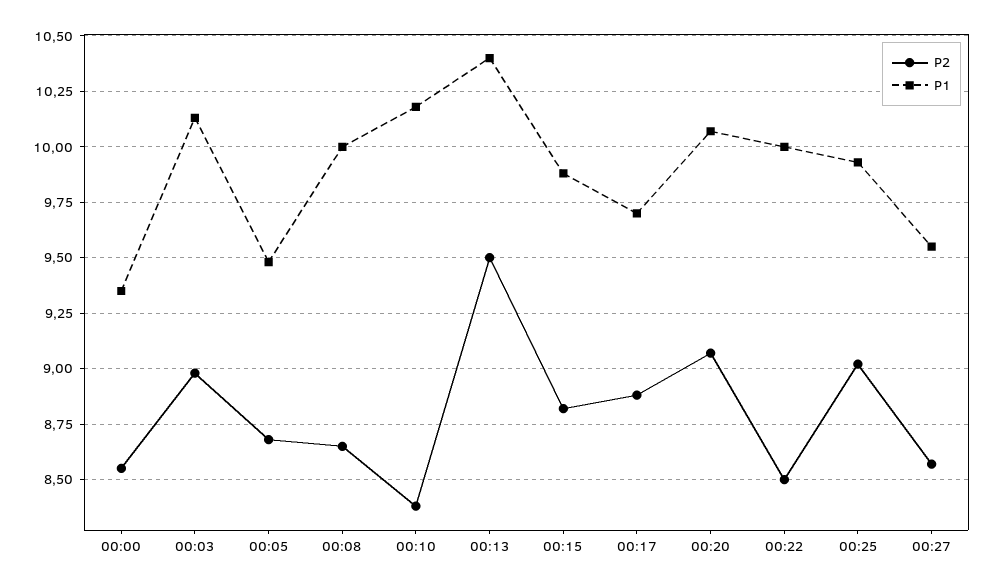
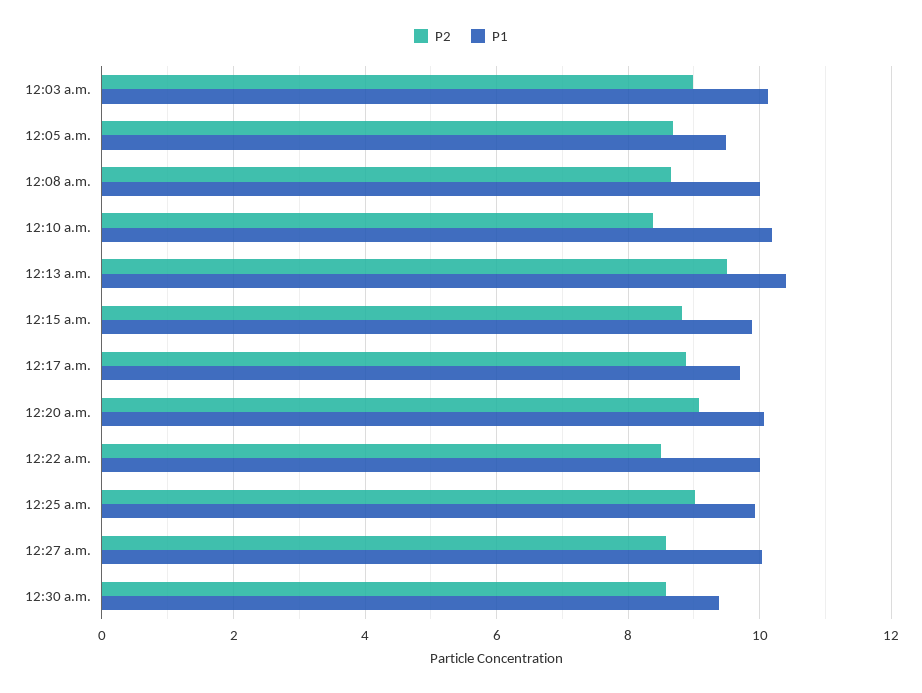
P2, 00:00: 8.55 -> none
P1, 00:00: 9.35 -> none
P1, 00:27: 9.55 -> 10
P2, 12:30 a.m.: none -> 8.6
P1, 12:30 a.m.: none -> 9.4

